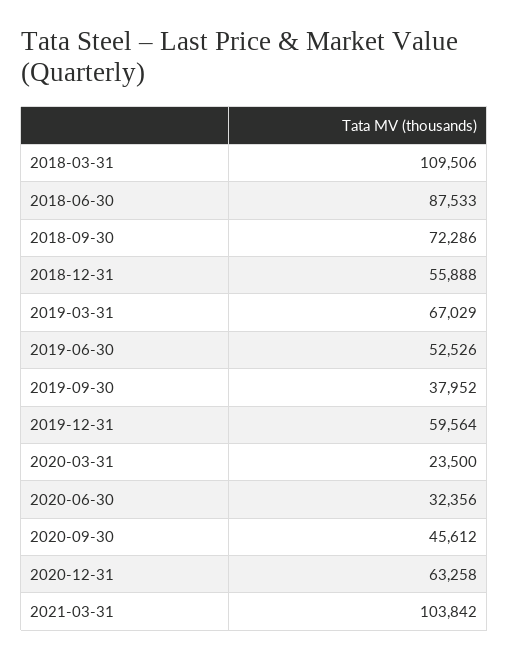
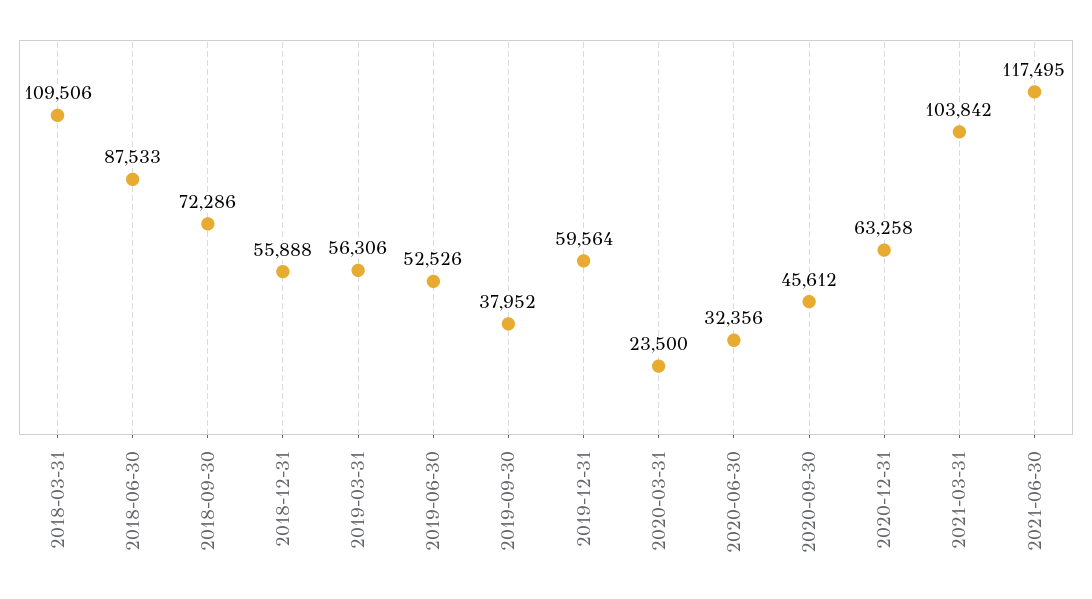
2019-03-31: 67029 -> 56306
2021-06-30: none -> 117495

